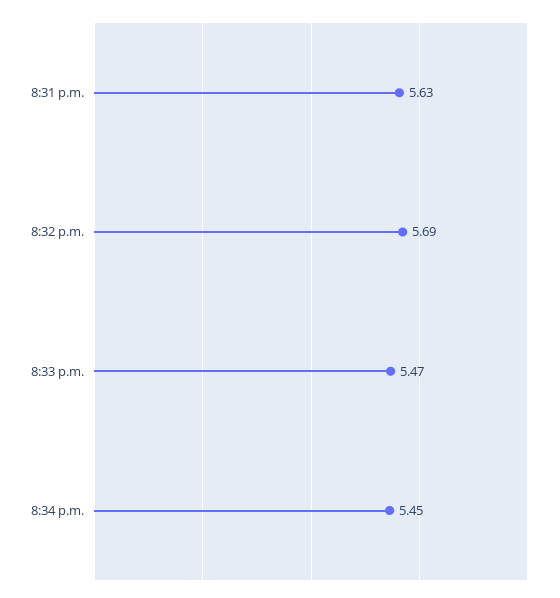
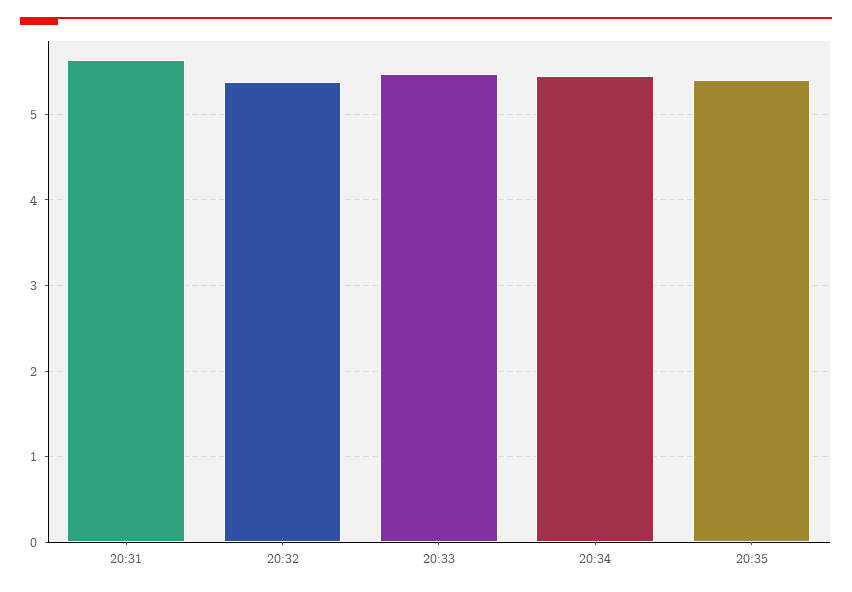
8:32 p.m.: 5.69 -> 5.4
20:35: none -> 5.4

